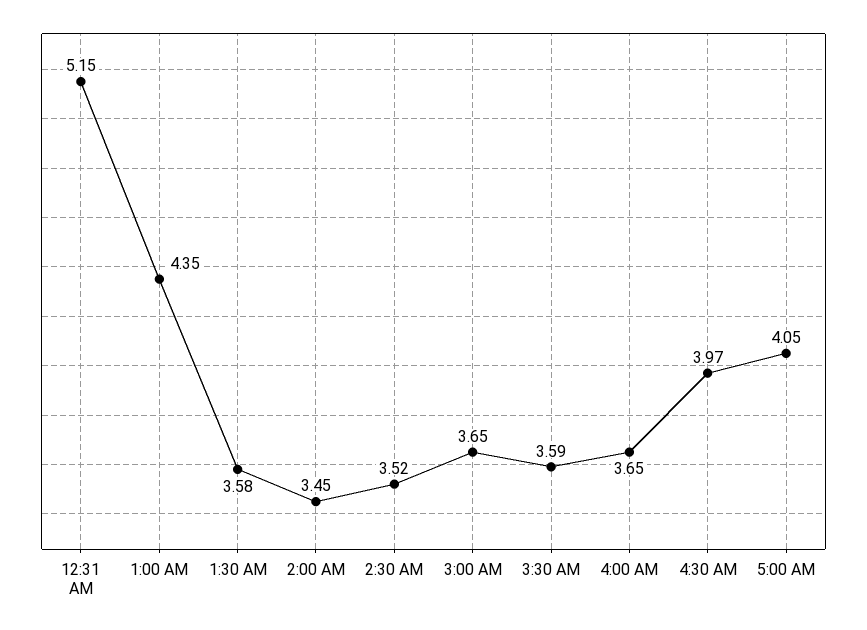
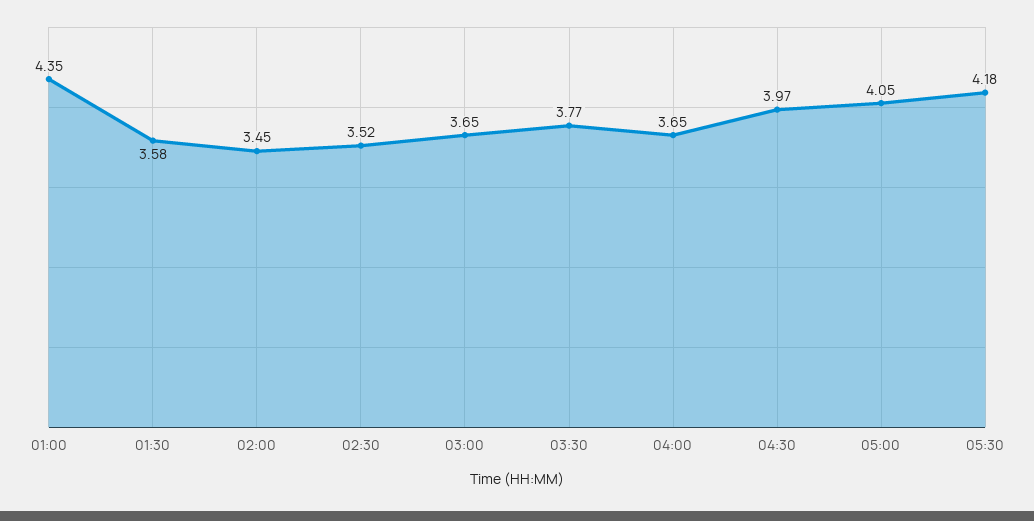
12:31 AM: 5.15 -> none
3:30 AM: 3.59 -> 3.77
05:30: none -> 4.18

